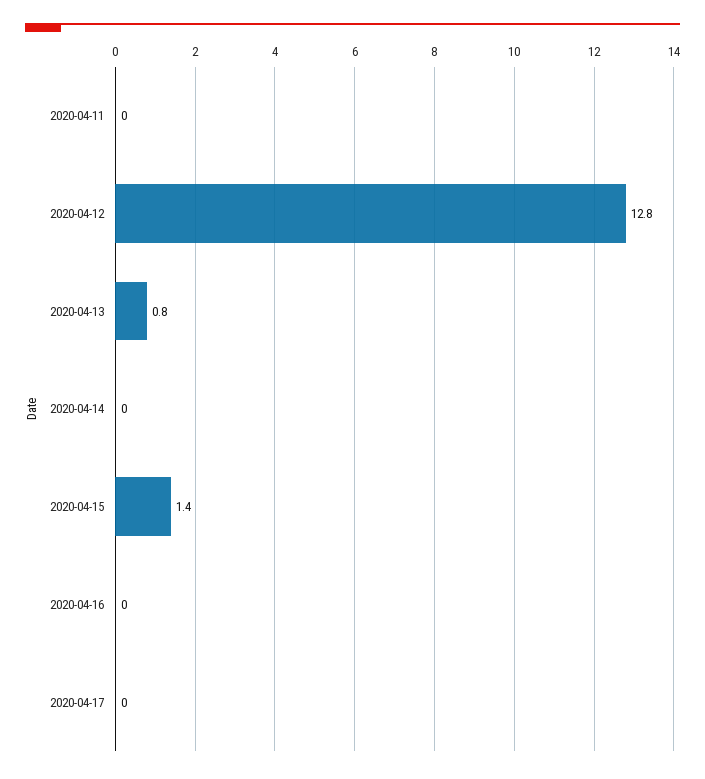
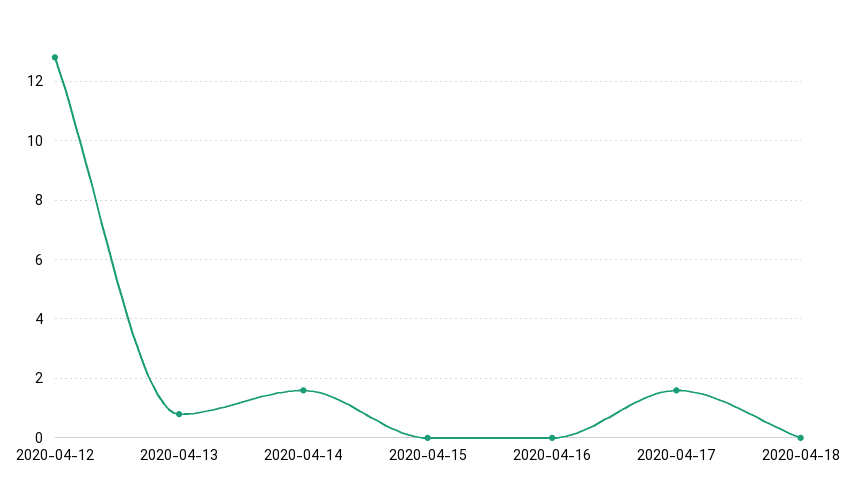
2020-04-11: 0 -> none
2020-04-14: 0 -> 1.5
2020-04-15: 1.4 -> 0
2020-04-17: 0 -> 1.5
2020-04-18: none -> 0

